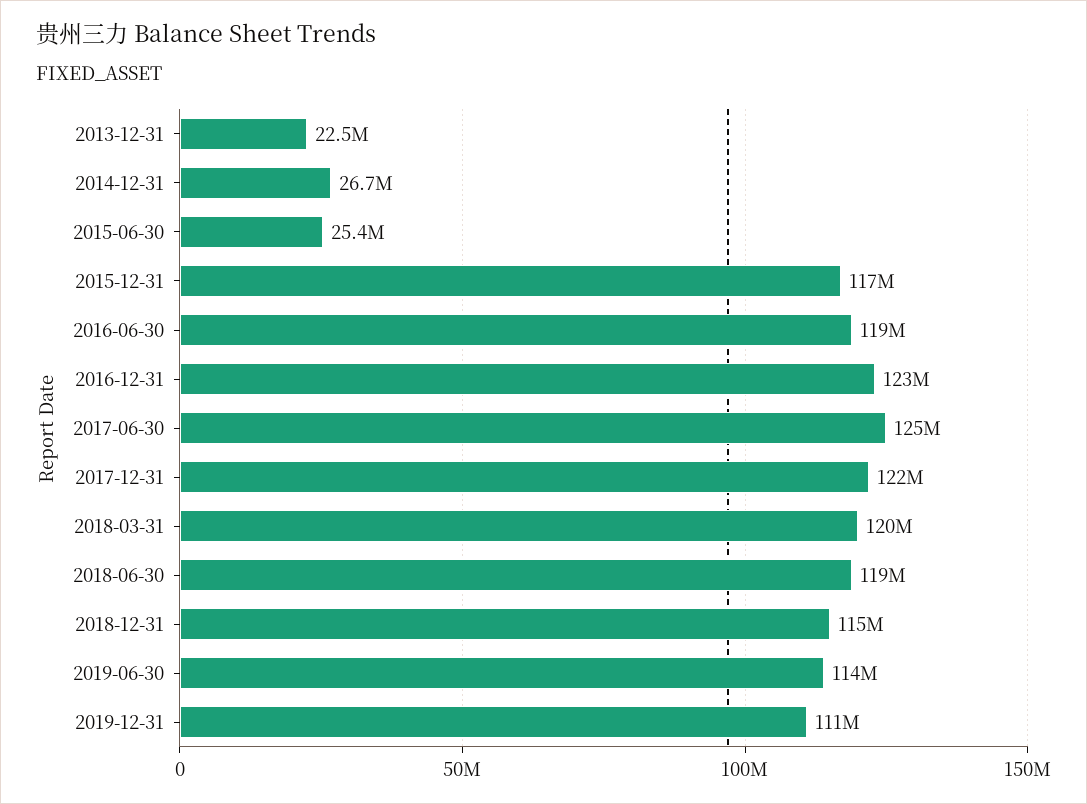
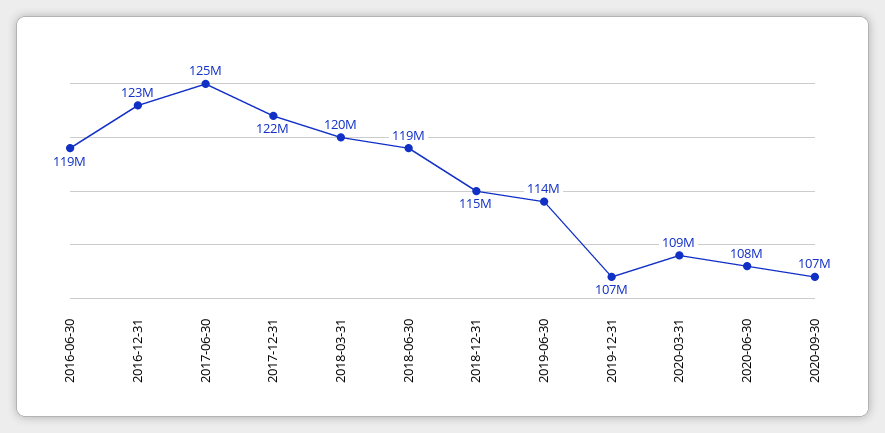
2013-12-31: 22500000 -> none
2014-12-31: 26700000 -> none
2015-06-30: 25400000 -> none
2015-12-31: 117000000 -> none
2019-12-31: 111000000 -> 107000000
2020-03-31: none -> 109000000
2020-06-30: none -> 108000000
2020-09-30: none -> 107000000

